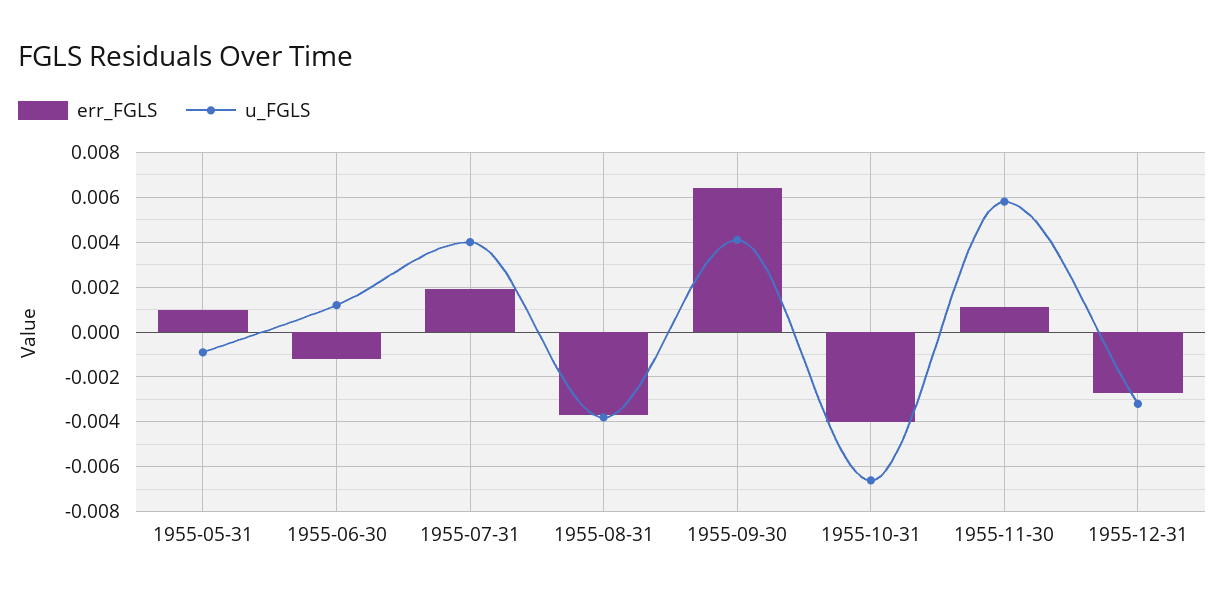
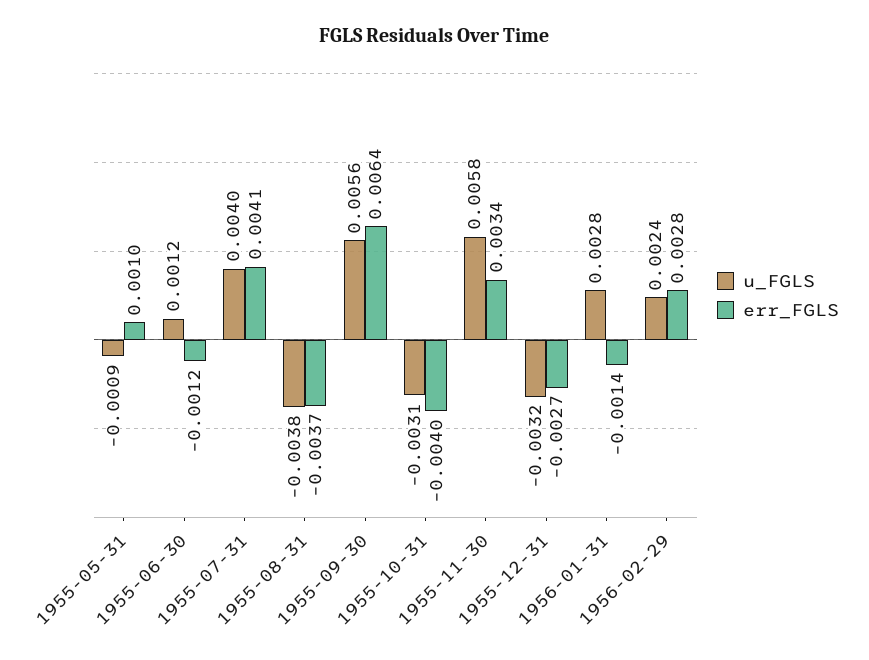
err_FGLS, 1955-07-31: 0.002 -> 0.0041
u_FGLS, 1955-09-30: 0.004 -> 0.0056
u_FGLS, 1955-10-31: -0.0065 -> -0.0031
err_FGLS, 1955-11-30: 0.001 -> 0.0034
u_FGLS, 1956-01-31: none -> 0.0028
err_FGLS, 1956-01-31: none -> -0.0014
u_FGLS, 1956-02-29: none -> 0.0024
err_FGLS, 1956-02-29: none -> 0.0028

